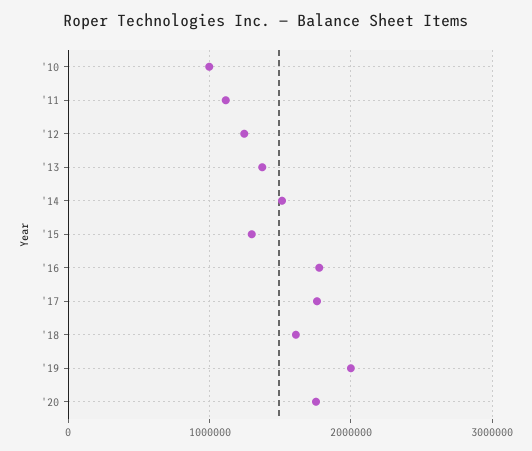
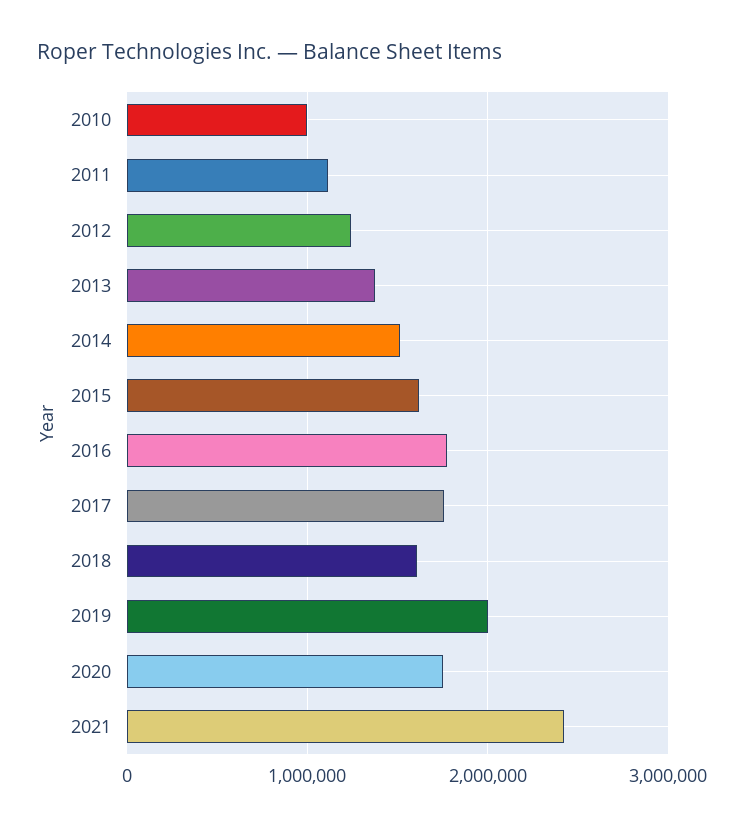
'15: 1300000 -> 1600000
2021: none -> 2400000

